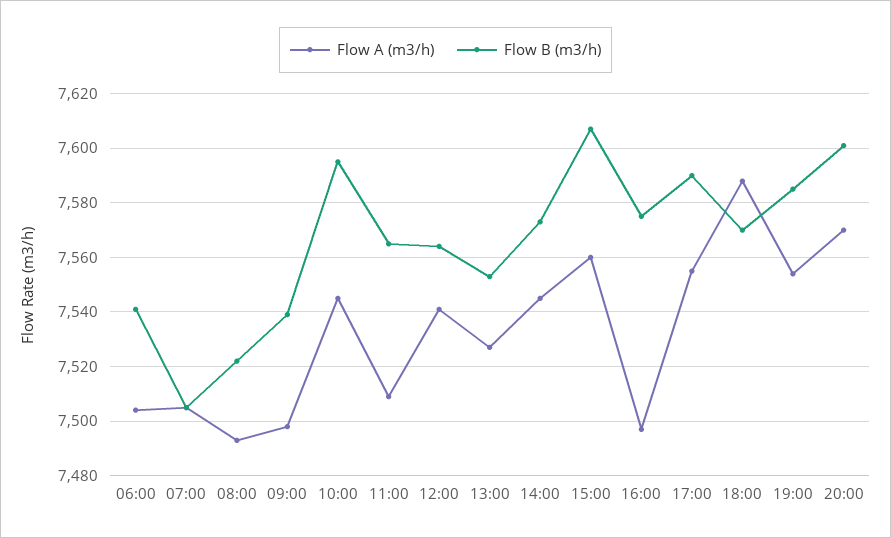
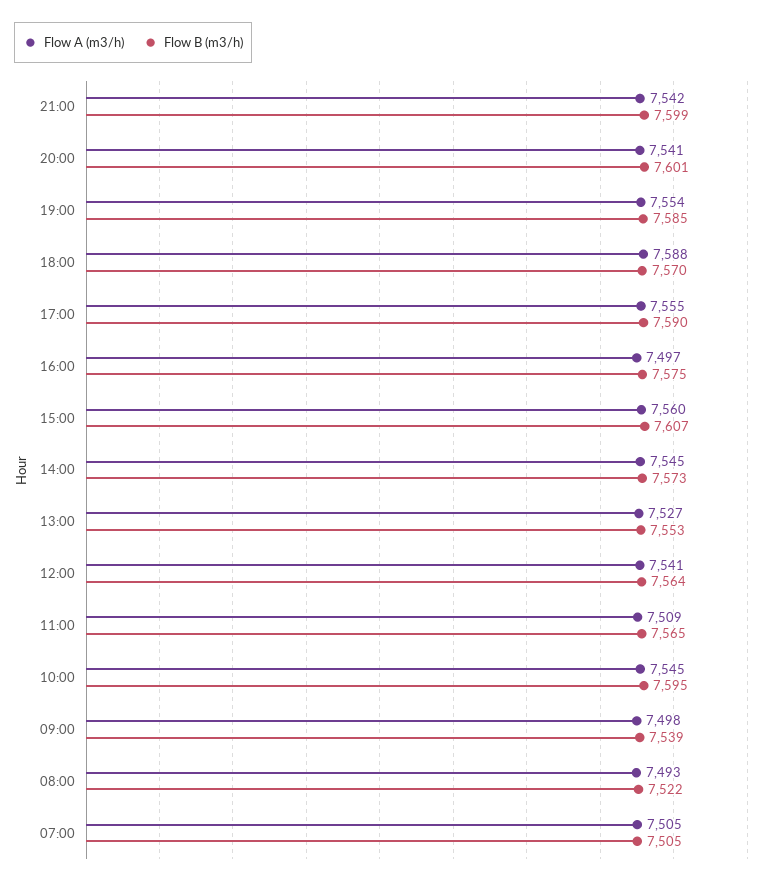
Flow A (m3/h), 06:00: 7505 -> none
Flow B (m3/h), 06:00: 7540 -> none
Flow A (m3/h), 20:00: 7570 -> 7541
Flow A (m3/h), 21:00: none -> 7542
Flow B (m3/h), 21:00: none -> 7599

